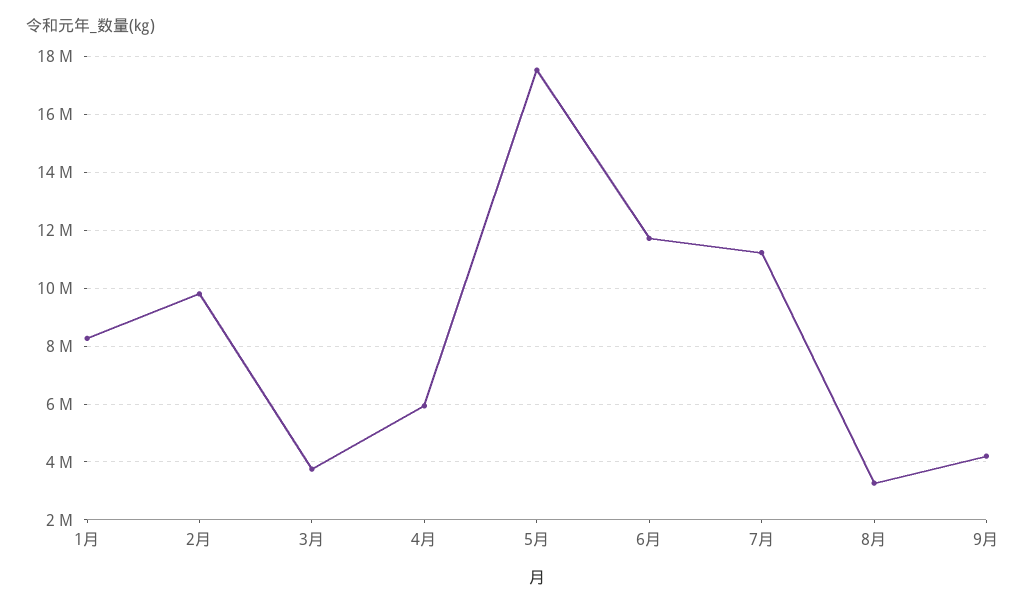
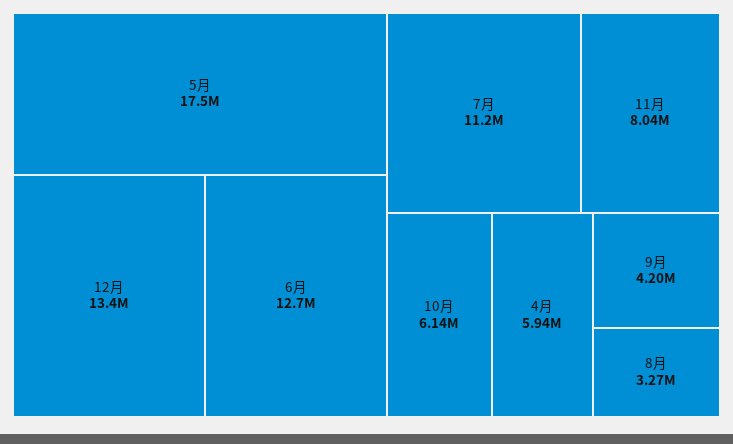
1月: 8250000 -> none
2月: 9750000 -> none
3月: 3750000 -> none
6月: 11750000 -> 12700000
12月: none -> 13400000
11月: none -> 8040000
10月: none -> 6140000

